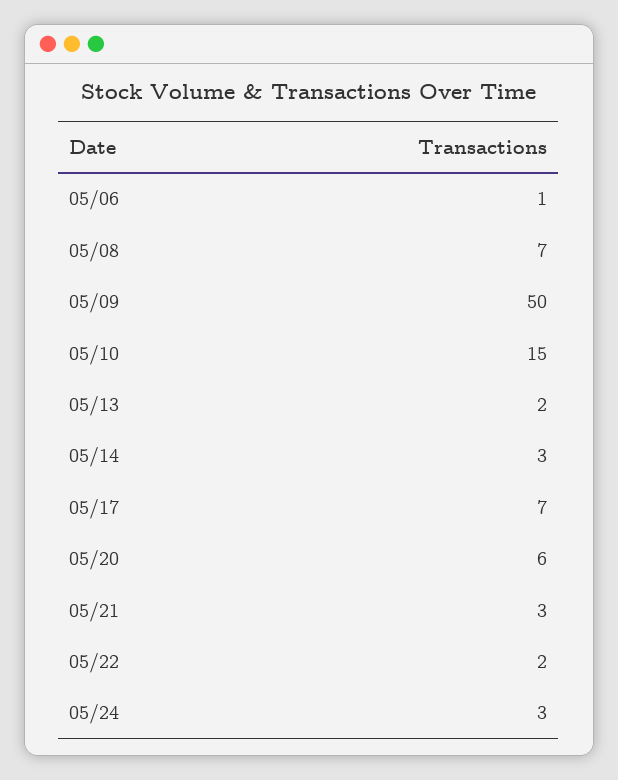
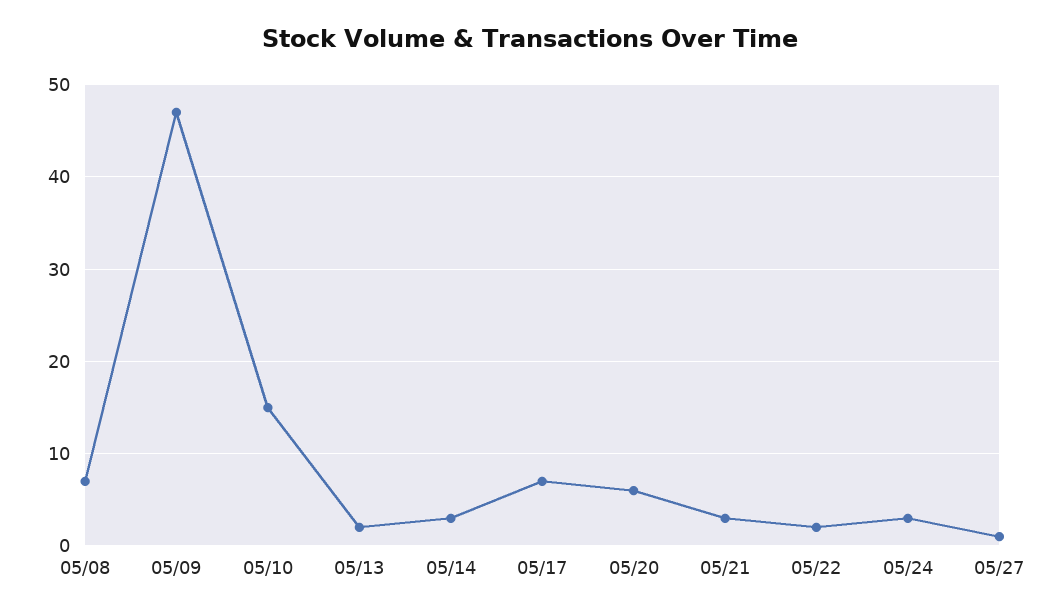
05/06: 1 -> none
05/09: 50 -> 47
05/27: none -> 1

